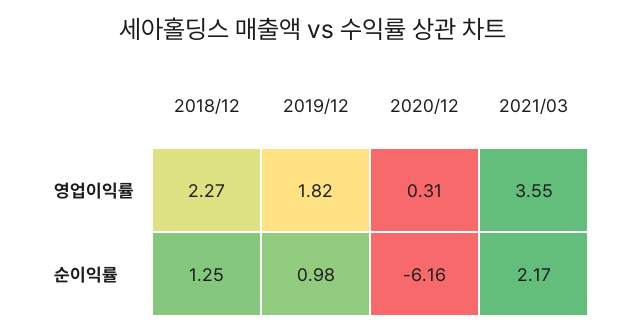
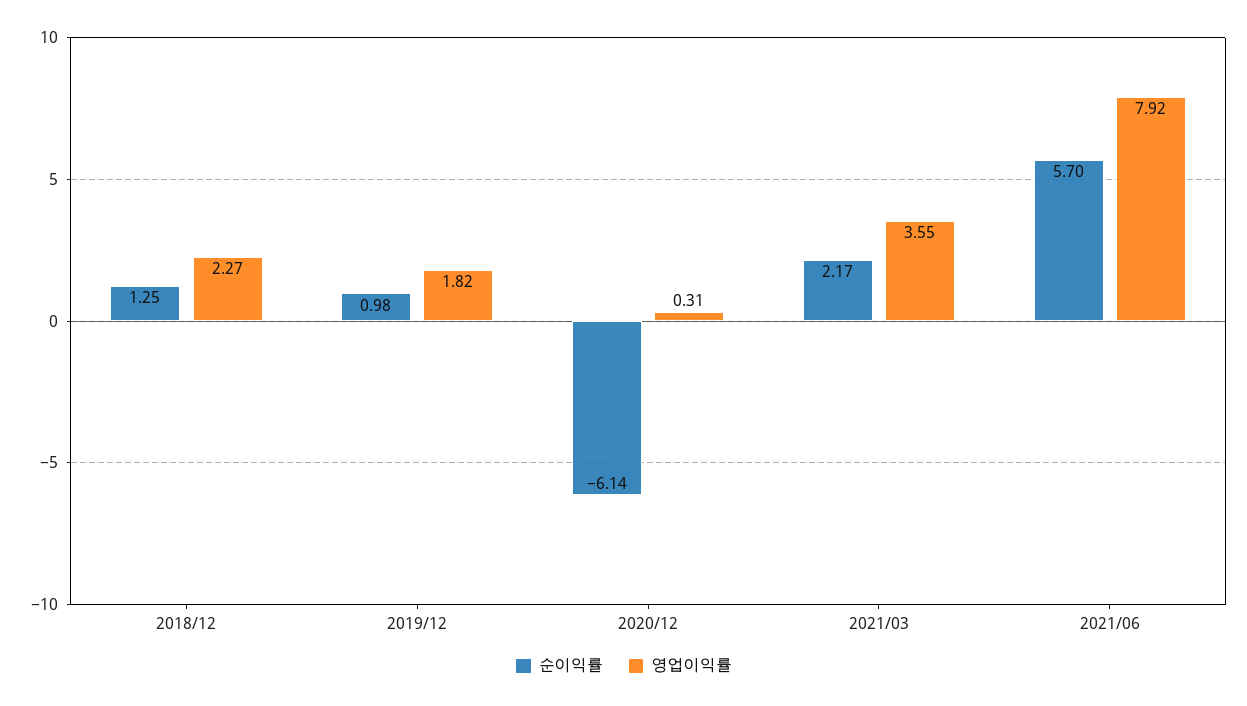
순이익률, 2020/12: -6.16 -> -6.14
순이익률, 2021/06: none -> 5.7
영업이익률, 2021/06: none -> 7.92

